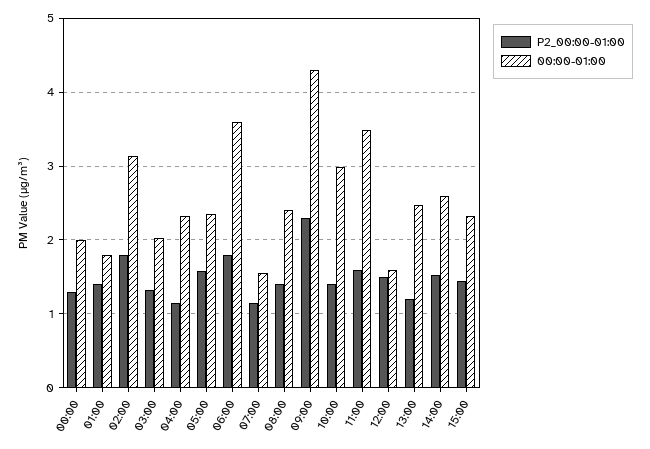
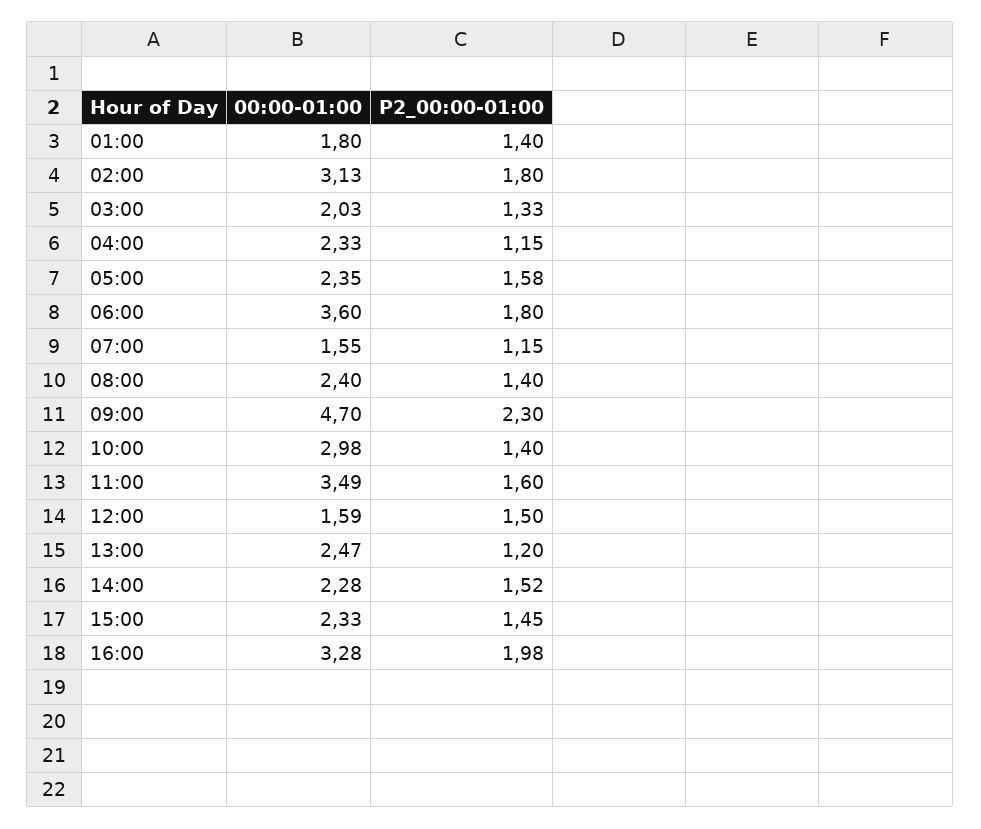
P2_00:00-01:00, 00:00: 1.3 -> none
00:00-01:00, 00:00: 2 -> none
00:00-01:00, 09:00: 4.3 -> 4.7
00:00-01:00, 14:00: 2.6 -> 2.28
00:00-01:00, 16:00: none -> 3.28
P2_00:00-01:00, 16:00: none -> 1.98

